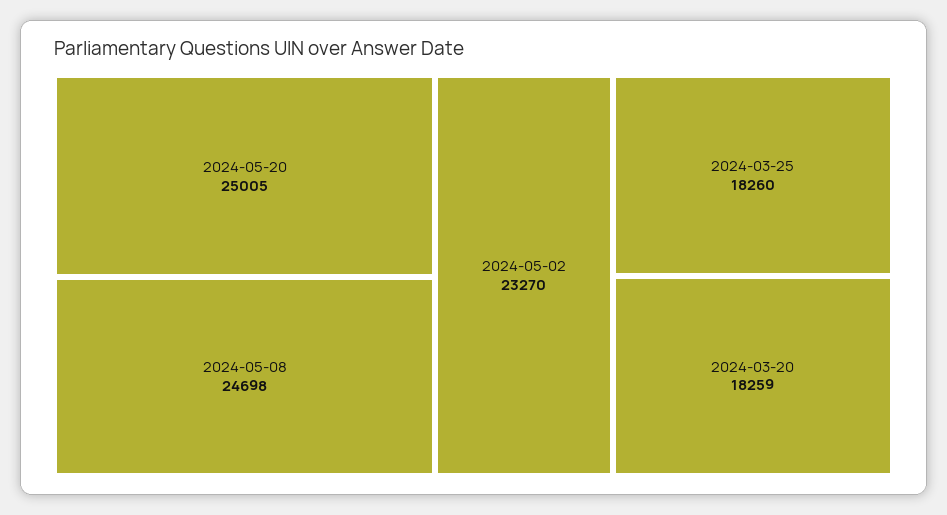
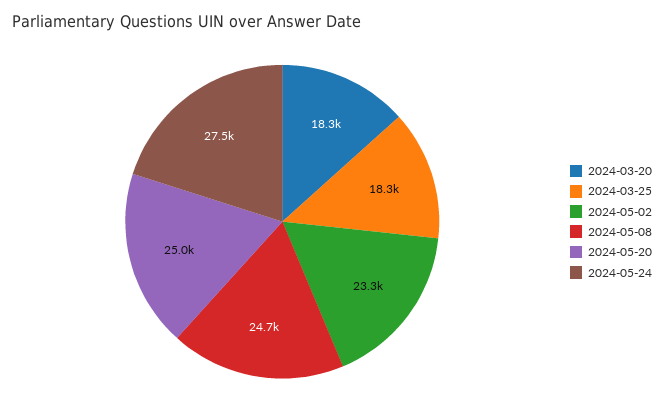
2024-05-24: none -> 27500

